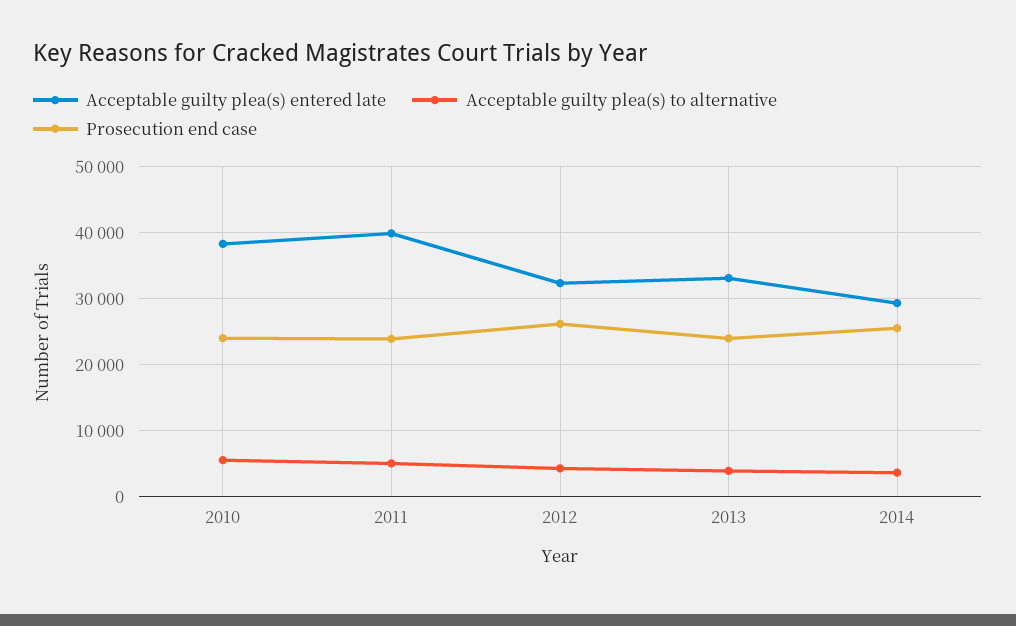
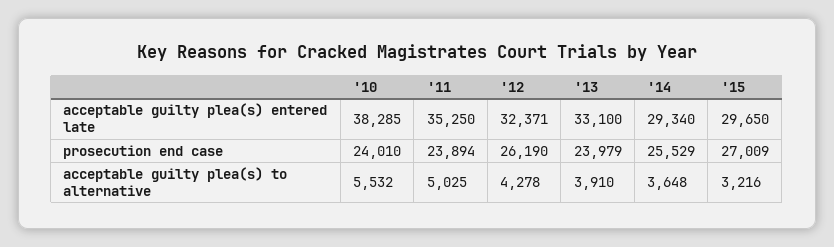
Acceptable guilty plea(s) entered late, 2011: 40000 -> 35250
Acceptable guilty plea(s) entered late, '15: none -> 29650
Prosecution end case, '15: none -> 27009
Acceptable guilty plea(s) to alternative, '15: none -> 3216

